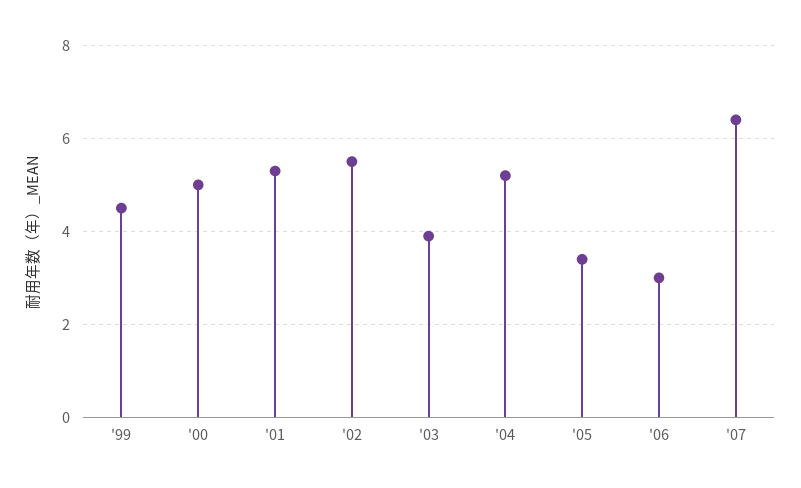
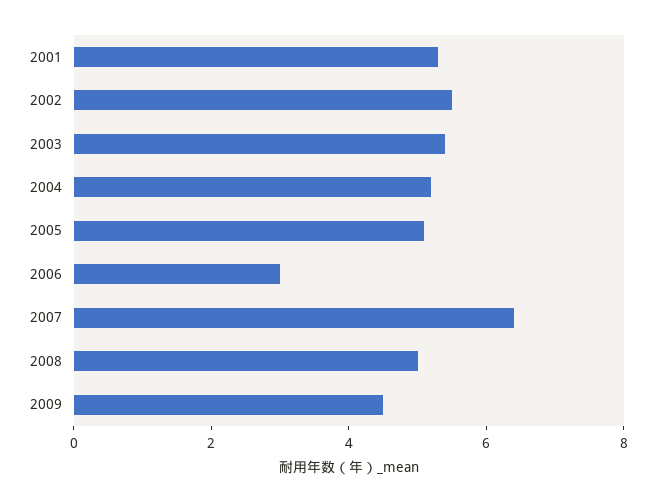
'99: 4.5 -> none
'00: 5 -> none
'03: 4 -> 5.5
'05: 3.5 -> 5
2008: none -> 5
2009: none -> 4.5

